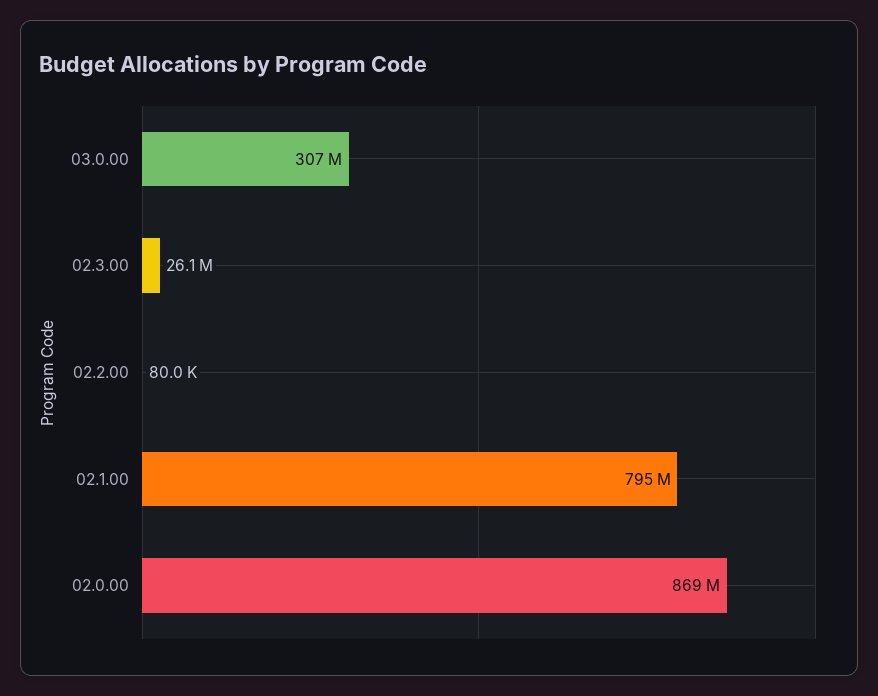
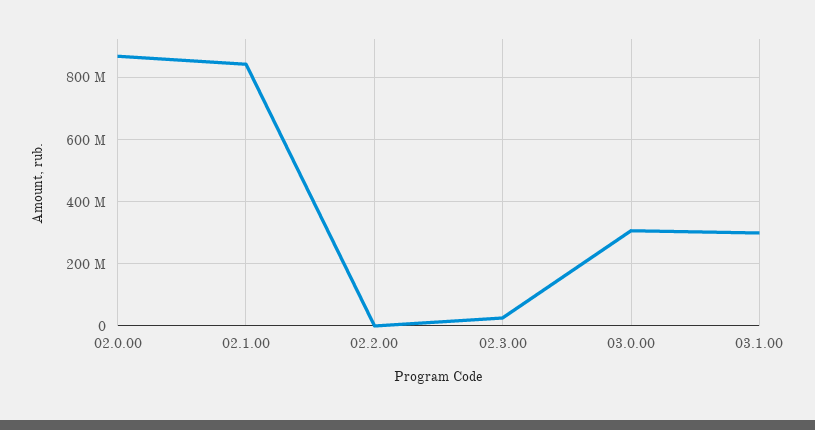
02.1.00: 795000000 -> 840000000
03.1.00: none -> 300000000

